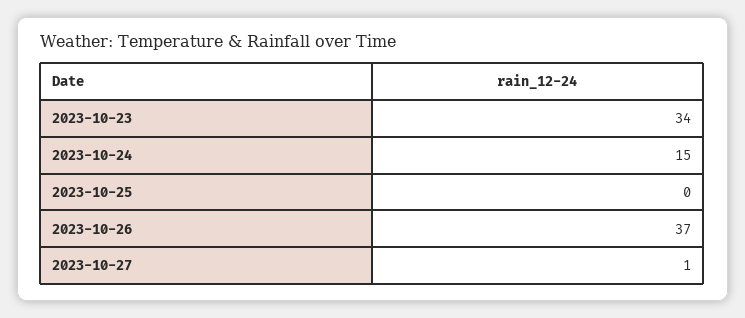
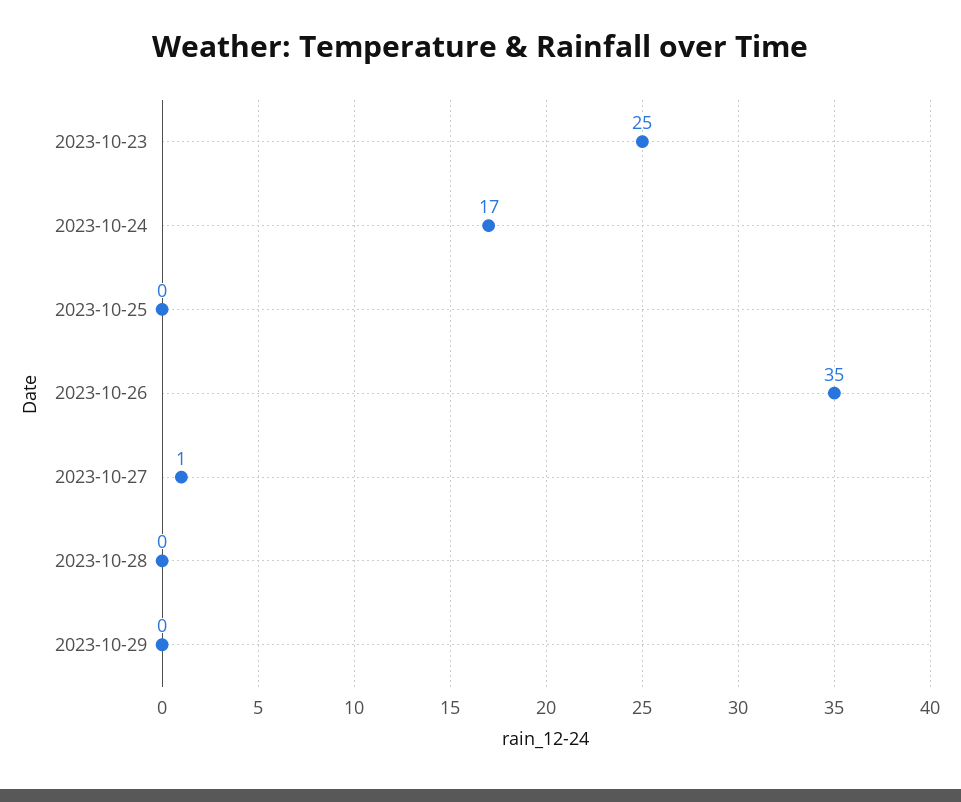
2023-10-23: 34 -> 25
2023-10-24: 15 -> 17
2023-10-26: 37 -> 35
2023-10-28: none -> 0
2023-10-29: none -> 0

